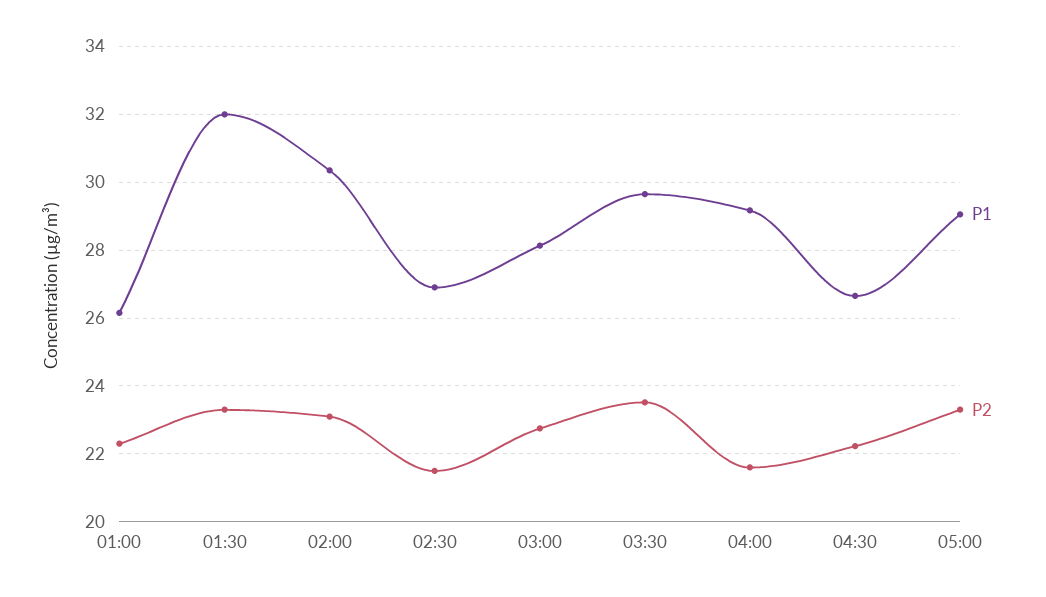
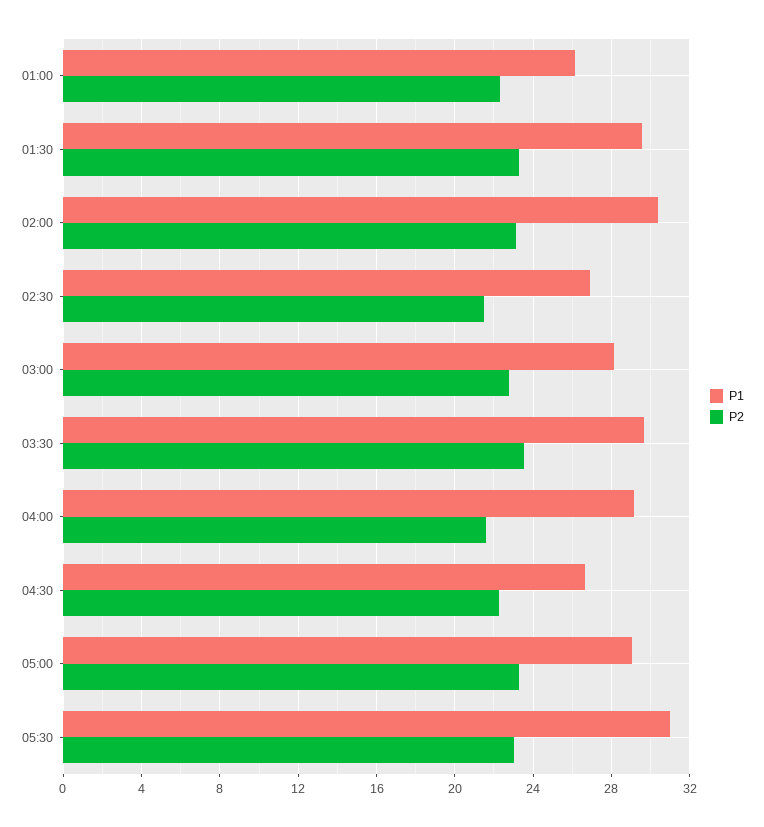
P1, 01:30: 32 -> 29.5
P1, 05:30: none -> 31
P2, 05:30: none -> 23

